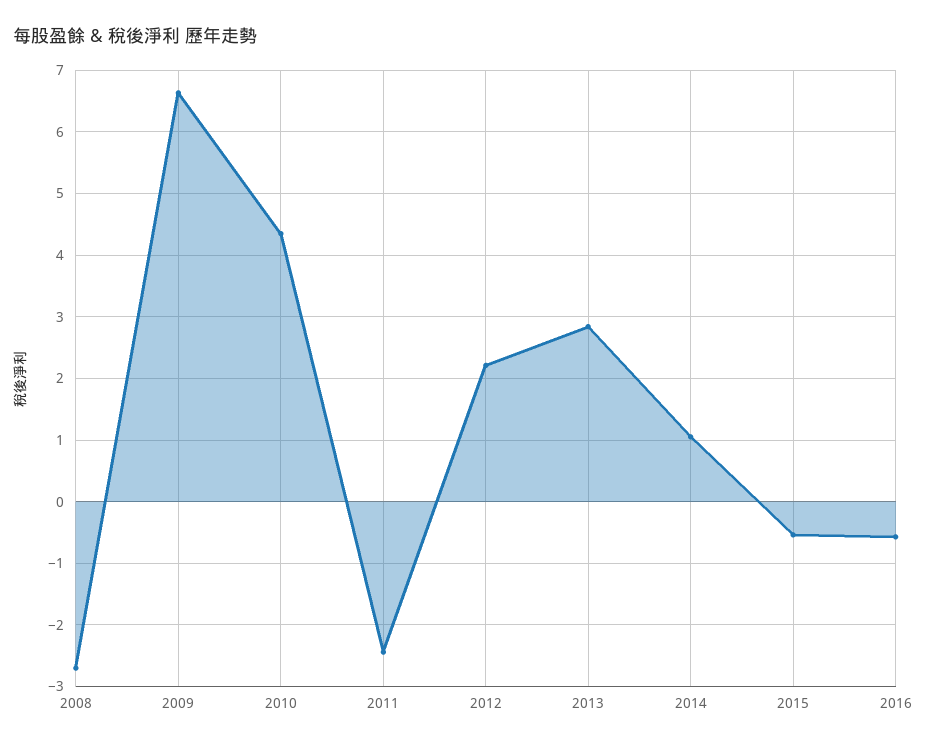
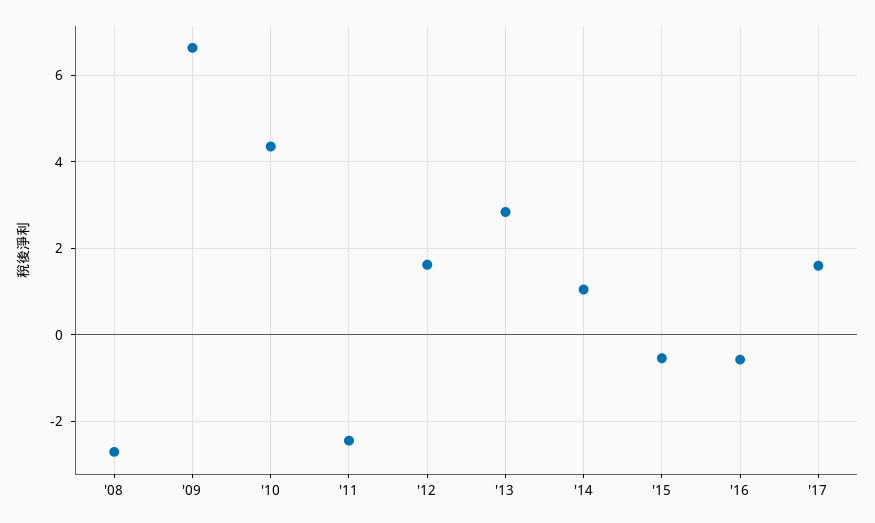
2012: 2.2 -> 1.6
'17: none -> 1.6

